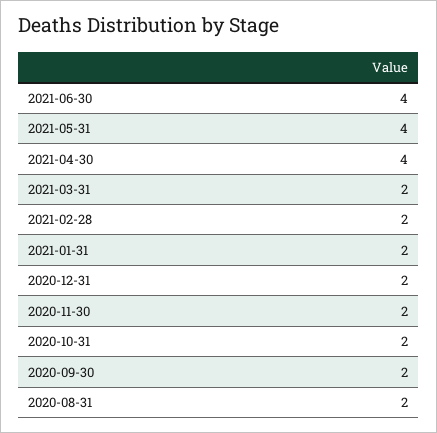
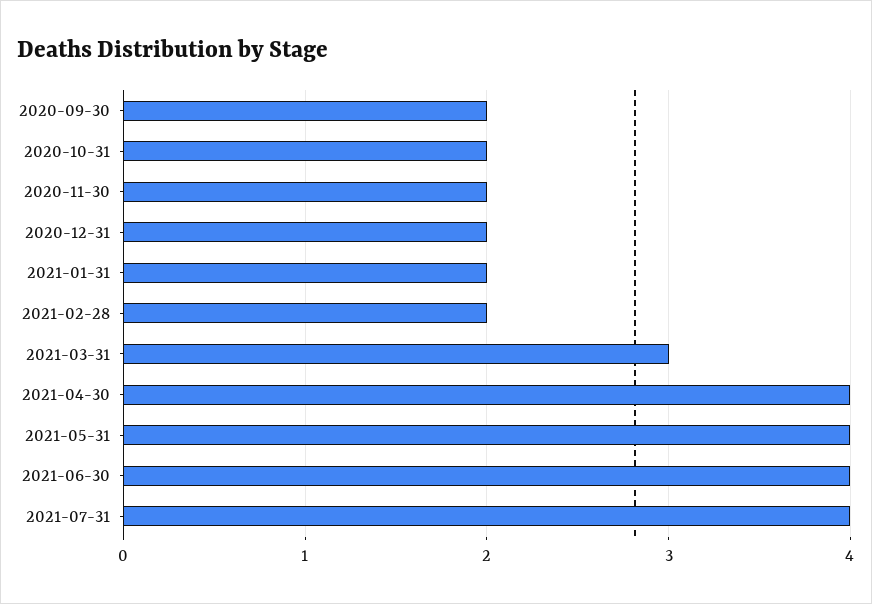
2021-03-31: 2 -> 3
2020-08-31: 2 -> none
2021-07-31: none -> 4

